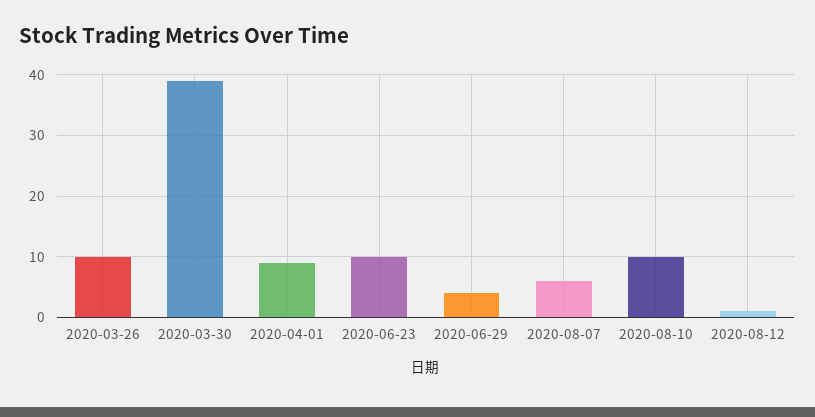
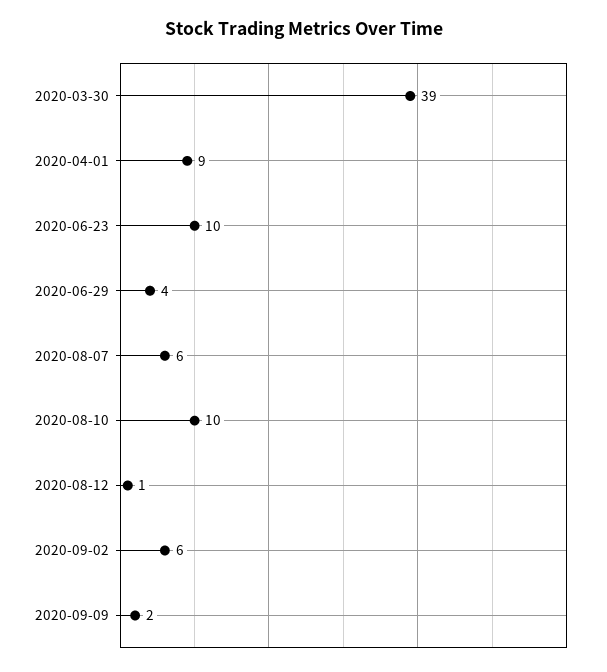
2020-03-26: 10 -> none
2020-09-02: none -> 6
2020-09-09: none -> 2

